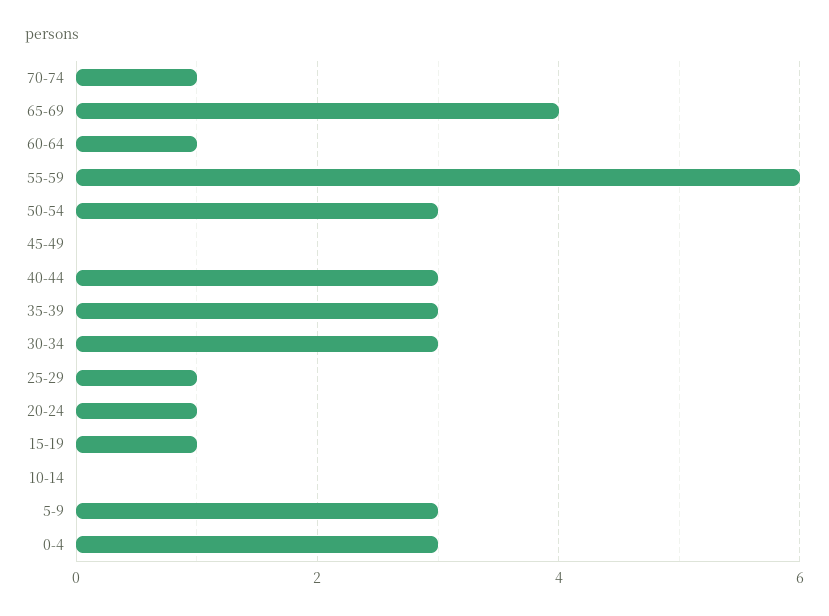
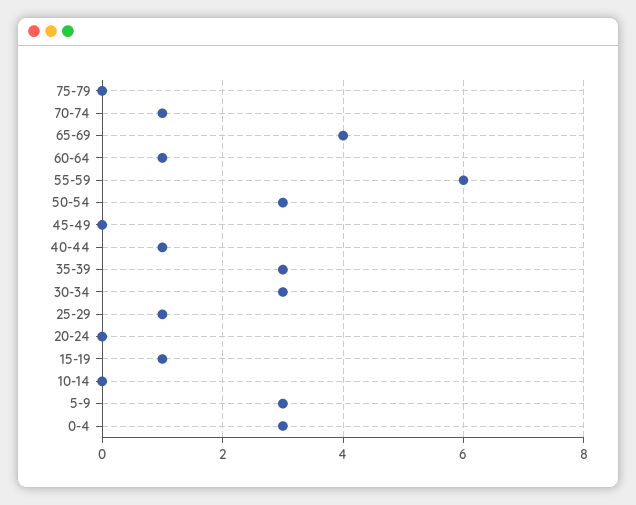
40-44: 3 -> 1
20-24: 1 -> 0
75-79: none -> 0

